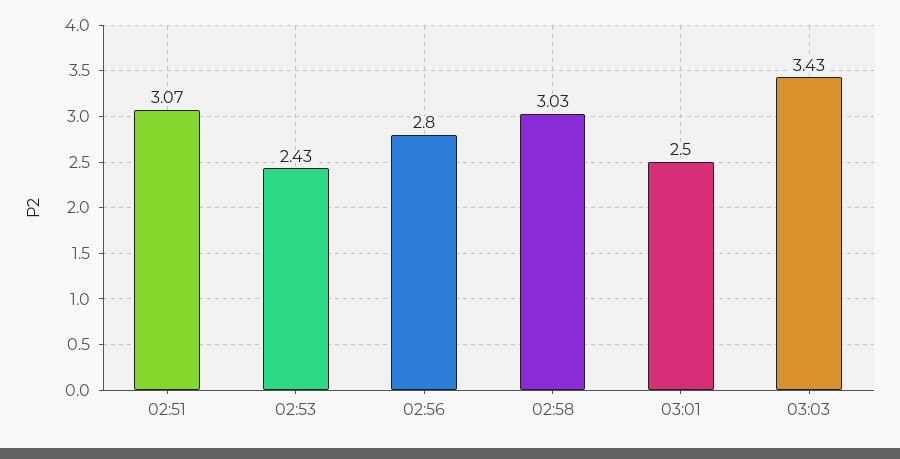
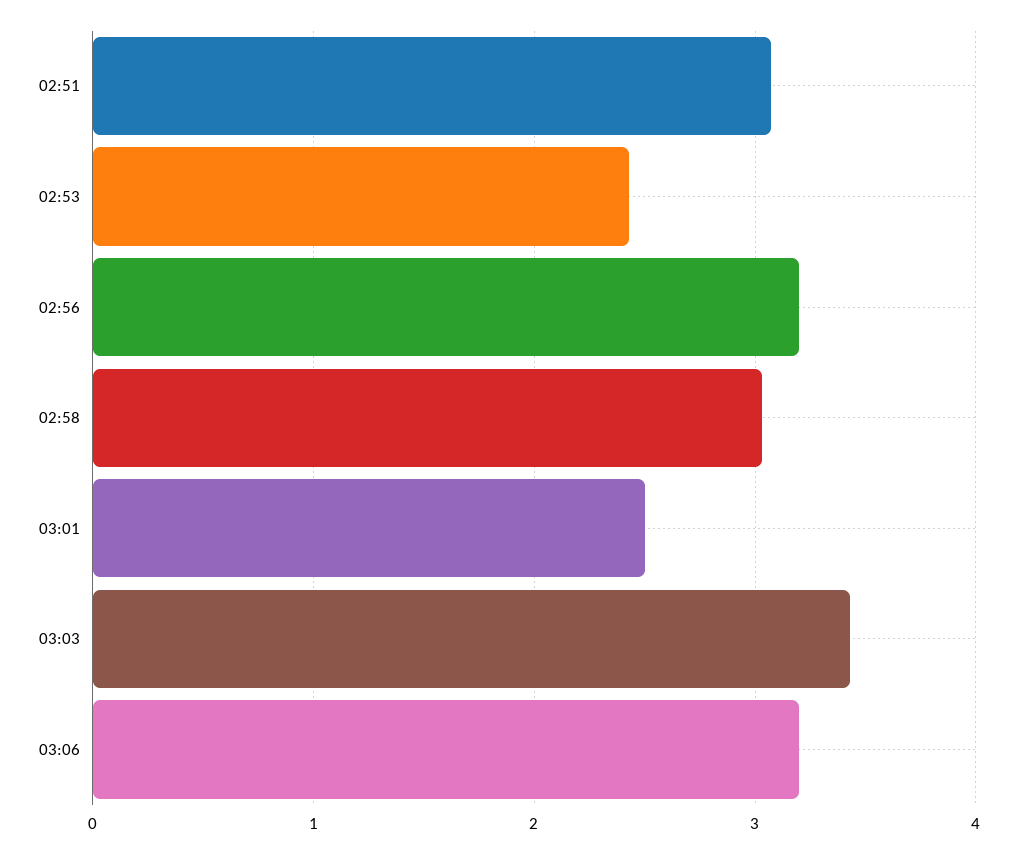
02:56: 2.8 -> 3.2
03:06: none -> 3.2

